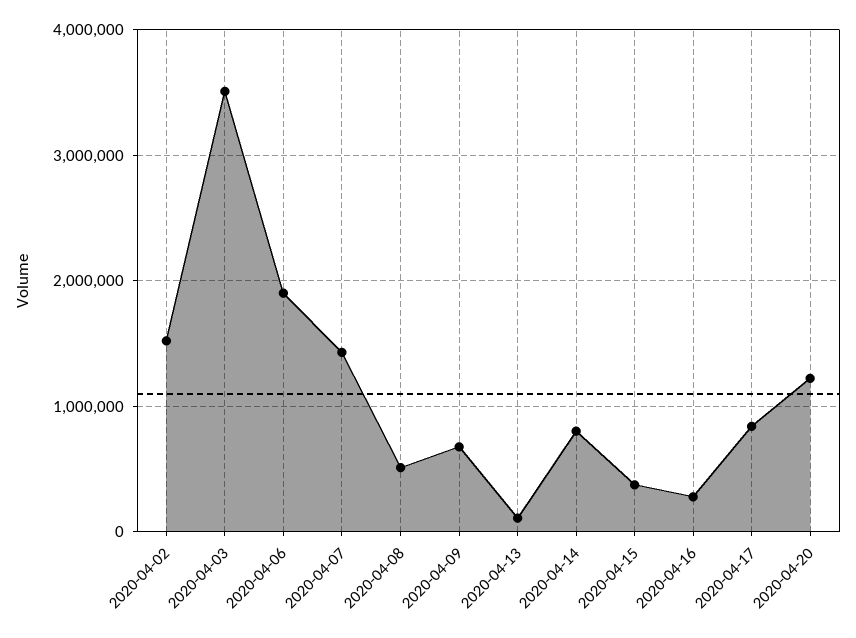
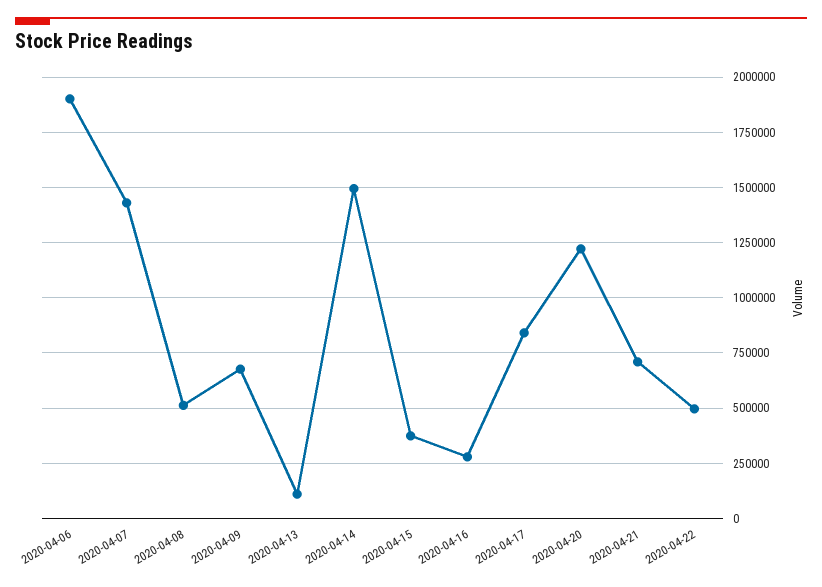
2020-04-02: 1500000 -> none
2020-04-03: 3500000 -> none
2020-04-14: 800000 -> 1500000
2020-04-21: none -> 700000
2020-04-22: none -> 500000

